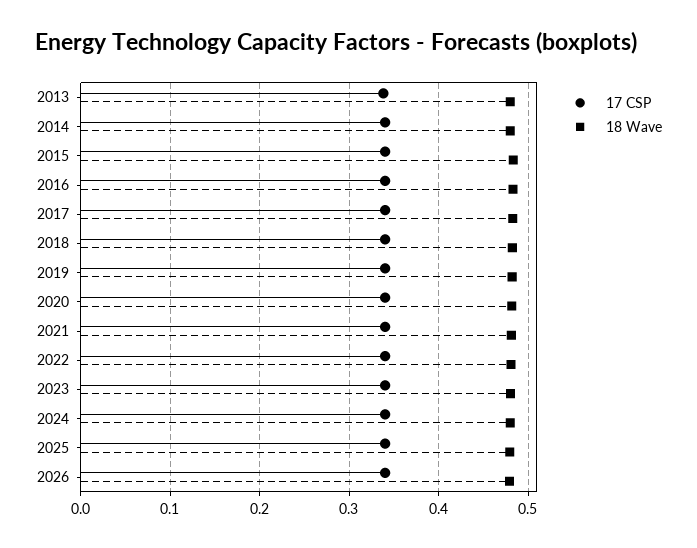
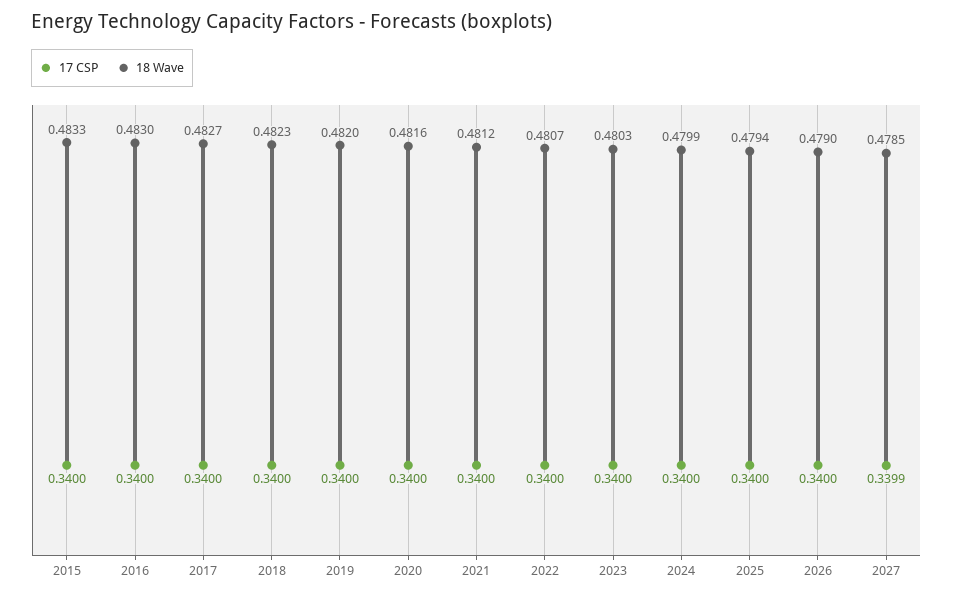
17 CSP, 2013: 0.34 -> none
18 Wave, 2013: 0.48 -> none
17 CSP, 2014: 0.34 -> none
18 Wave, 2014: 0.48 -> none
17 CSP, 2027: none -> 0.3399
18 Wave, 2027: none -> 0.4785

